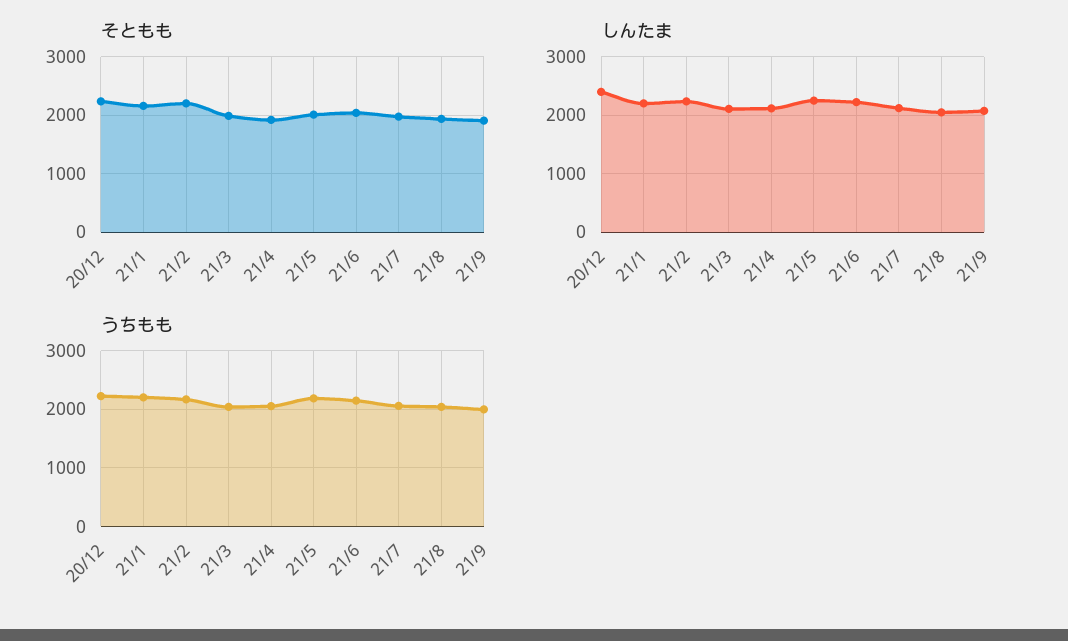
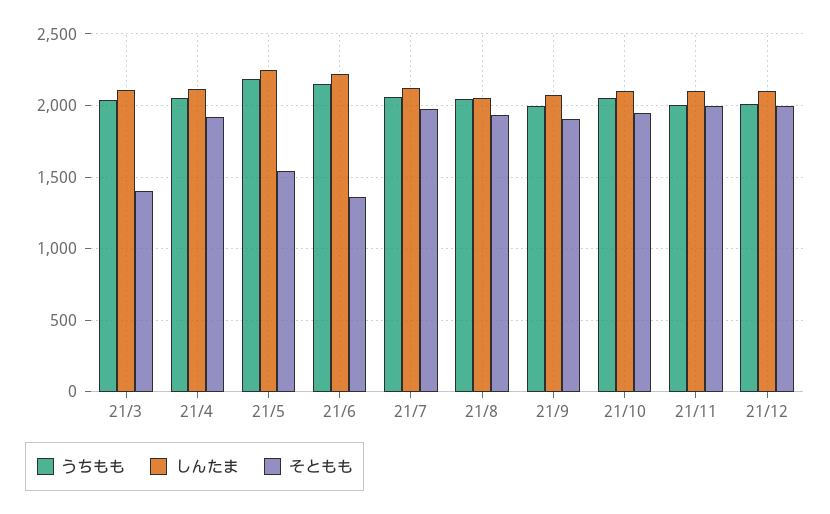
そともも, 20/12: 2200 -> none
そともも, 21/1: 2200 -> none
そともも, 21/2: 2200 -> none
そともも, 21/3: 2000 -> 1400
そともも, 21/5: 2000 -> 1550
そともも, 21/6: 2000 -> 1350
しんたま, 20/12: 2400 -> none
しんたま, 21/1: 2200 -> none
しんたま, 21/2: 2200 -> none
うちもも, 20/12: 2200 -> none
うちもも, 21/1: 2200 -> none
うちもも, 21/2: 2200 -> none
うちもも, 21/10: none -> 2050
しんたま, 21/10: none -> 2100
そともも, 21/10: none -> 1950
うちもも, 21/11: none -> 2000
しんたま, 21/11: none -> 2100
そともも, 21/11: none -> 2000
うちもも, 21/12: none -> 2000
しんたま, 21/12: none -> 2100
そともも, 21/12: none -> 2000

